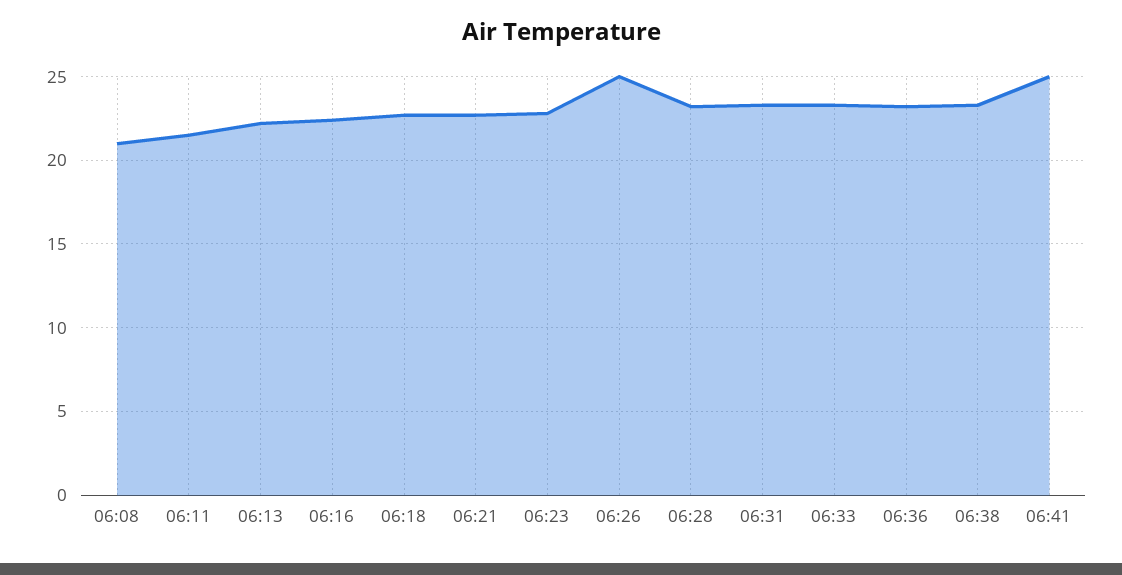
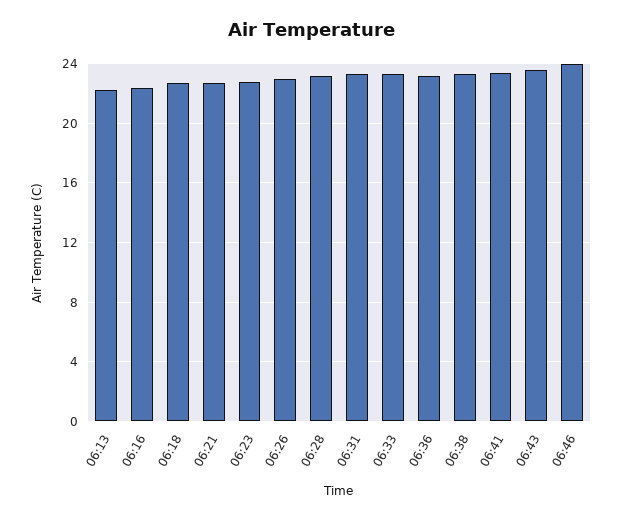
06:08: 21 -> none
06:11: 21.5 -> none
06:26: 25 -> 23
06:41: 25 -> 23.5
06:43: none -> 23.5
06:46: none -> 24

